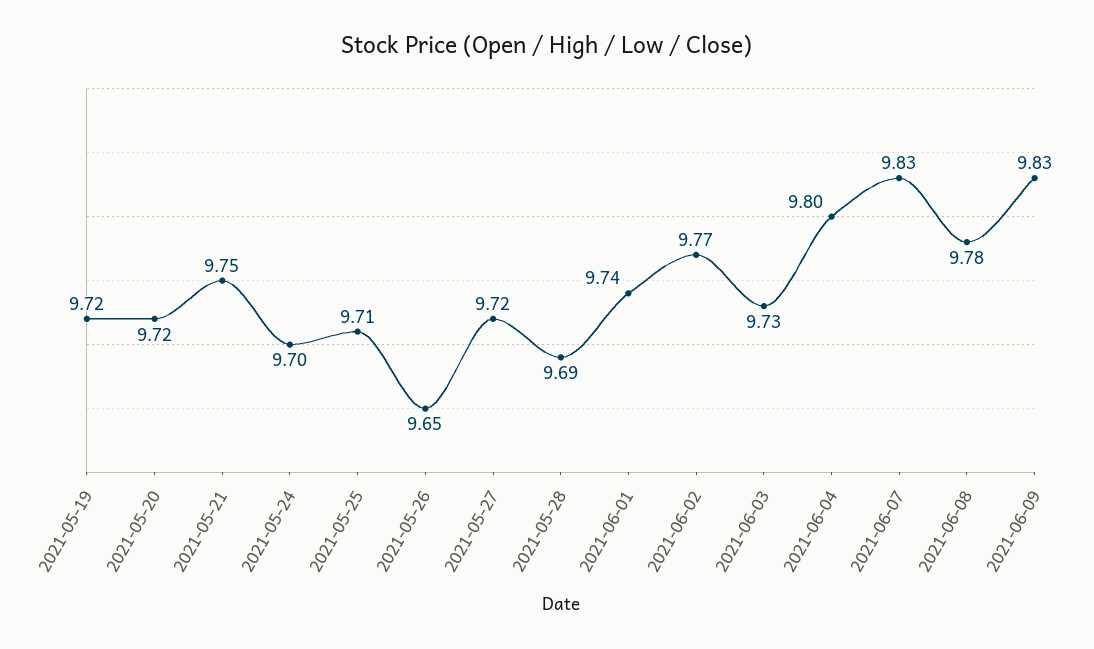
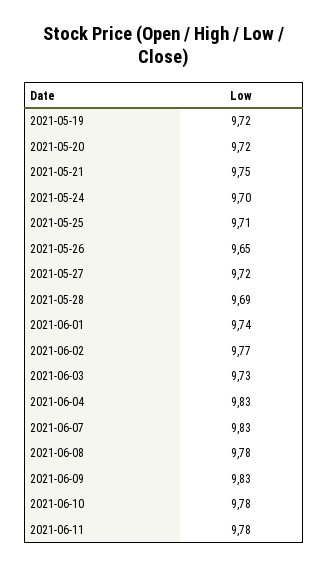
2021-06-04: 9.8 -> 9.83
2021-06-10: none -> 9.78
2021-06-11: none -> 9.78

